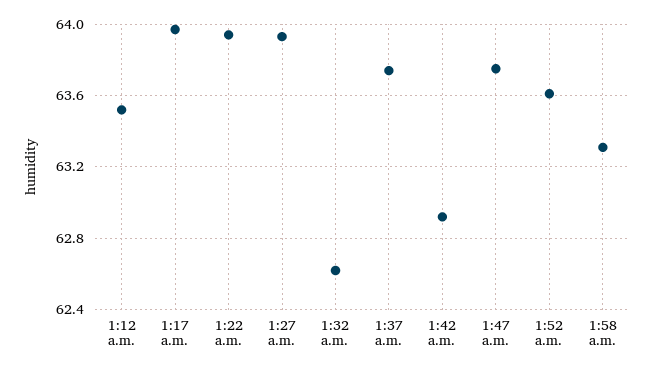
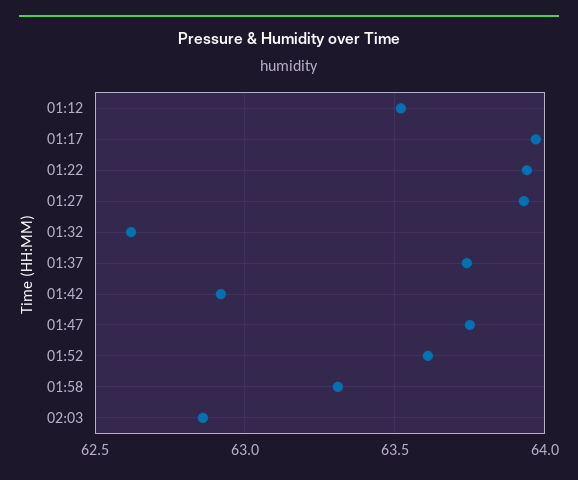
02:03: none -> 62.85

